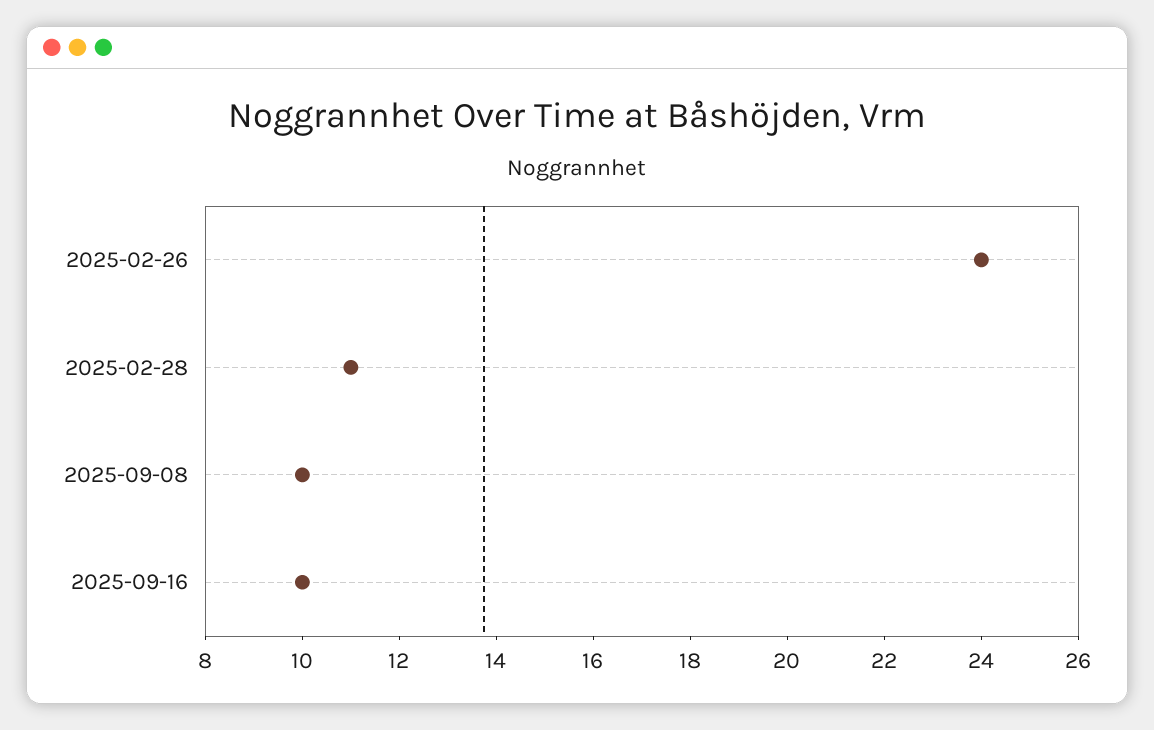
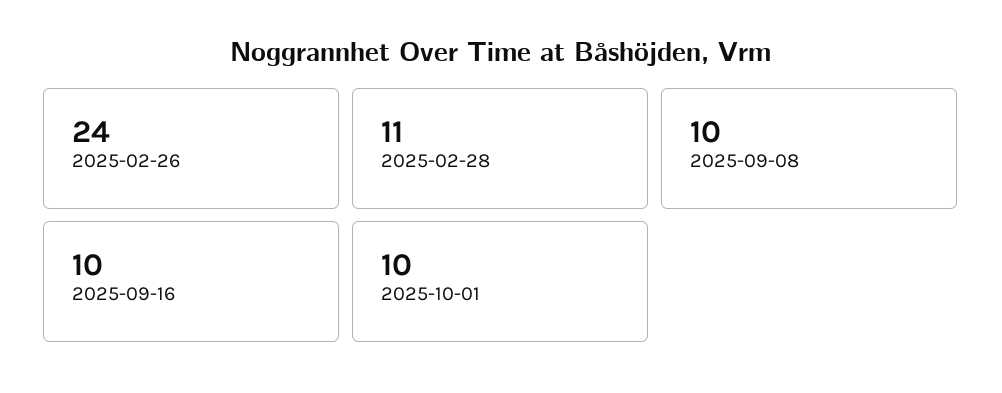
2025-10-01: none -> 10

